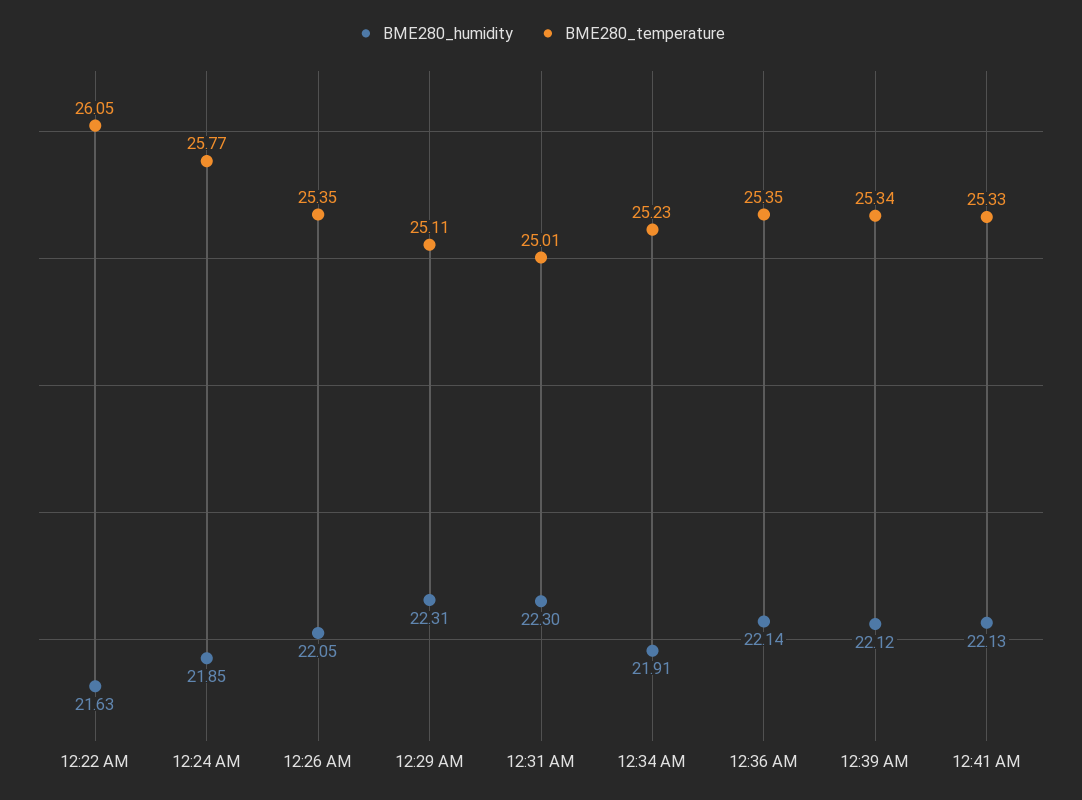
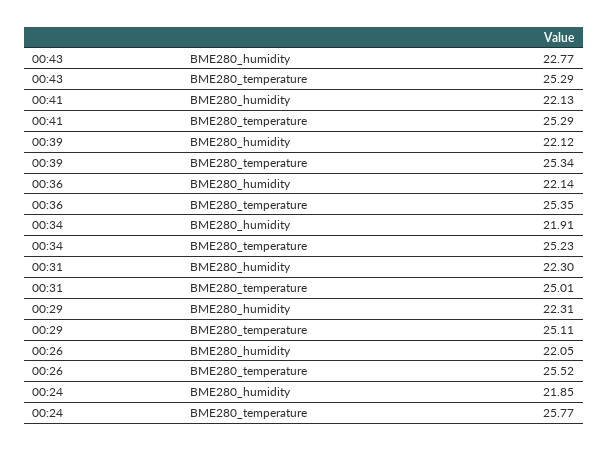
BME280_humidity, 12:22 AM: 21.63 -> none
BME280_temperature, 12:22 AM: 26.05 -> none
BME280_temperature, 12:26 AM: 25.35 -> 25.52
BME280_temperature, 12:41 AM: 25.33 -> 25.29
BME280_humidity, 00:43: none -> 22.77
BME280_temperature, 00:43: none -> 25.29

